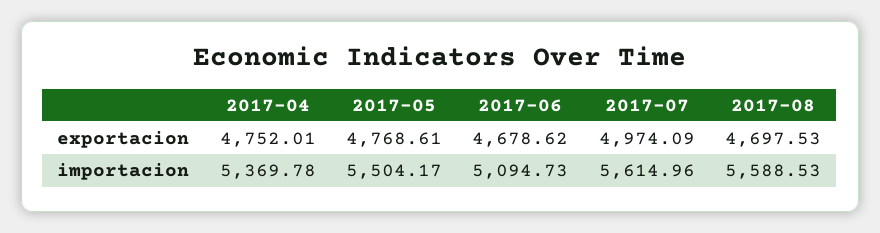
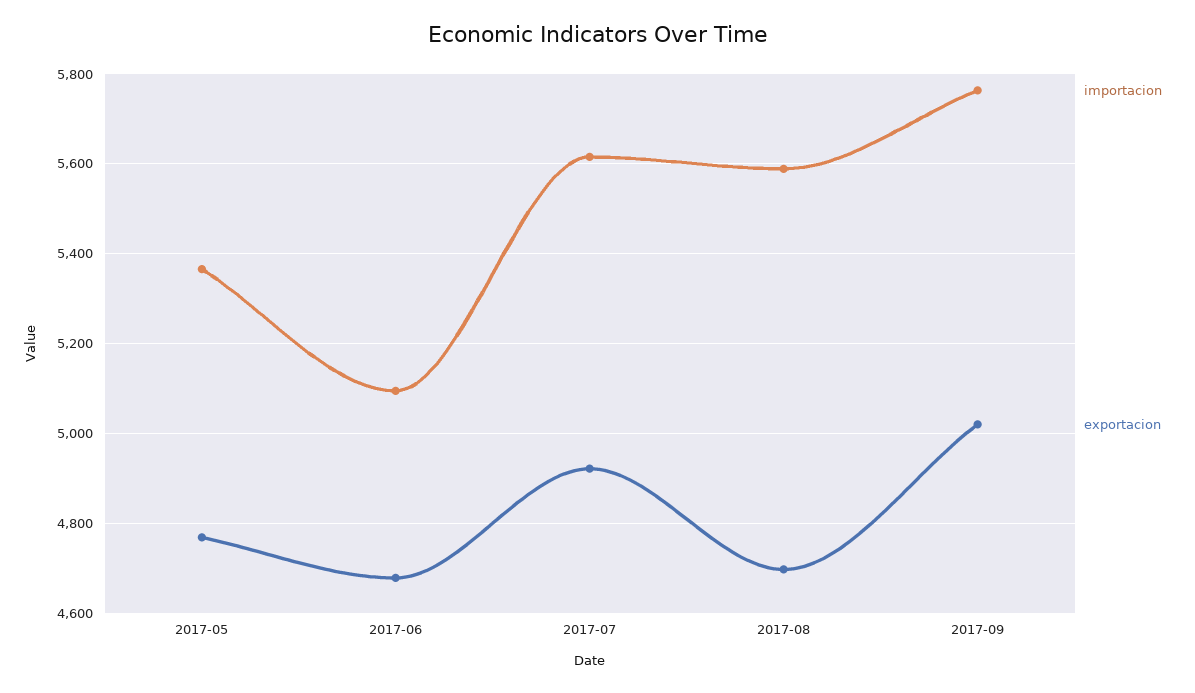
exportacion, 2017-04: 4752.01 -> none
exportacion, 2017-07: 4974.09 -> 4920
importacion, 2017-04: 5369.78 -> none
importacion, 2017-05: 5504.17 -> 5360
importacion, 2017-09: none -> 5760
exportacion, 2017-09: none -> 5020

